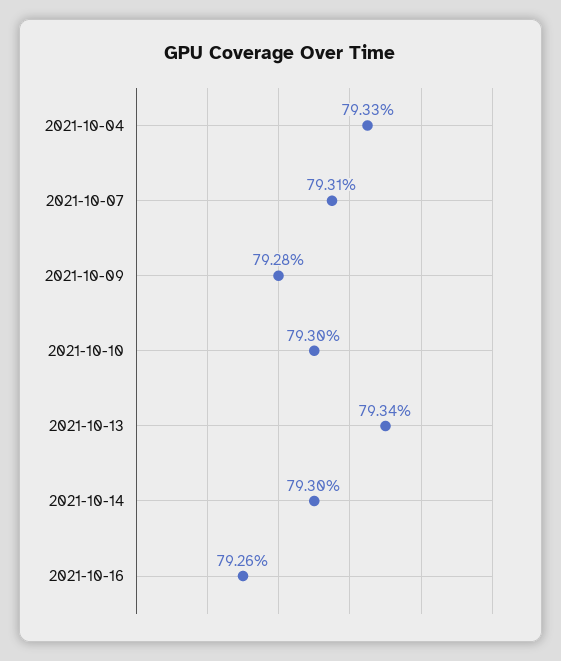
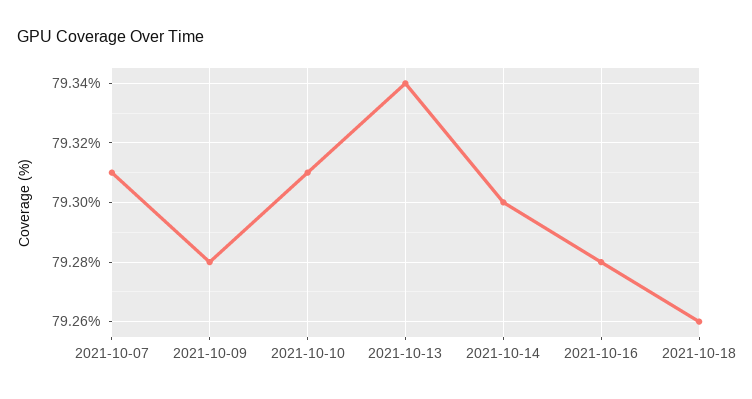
2021-10-04: 79.33 -> none
2021-10-10: 79.3 -> 79.31
2021-10-16: 79.26 -> 79.28
2021-10-18: none -> 79.26

